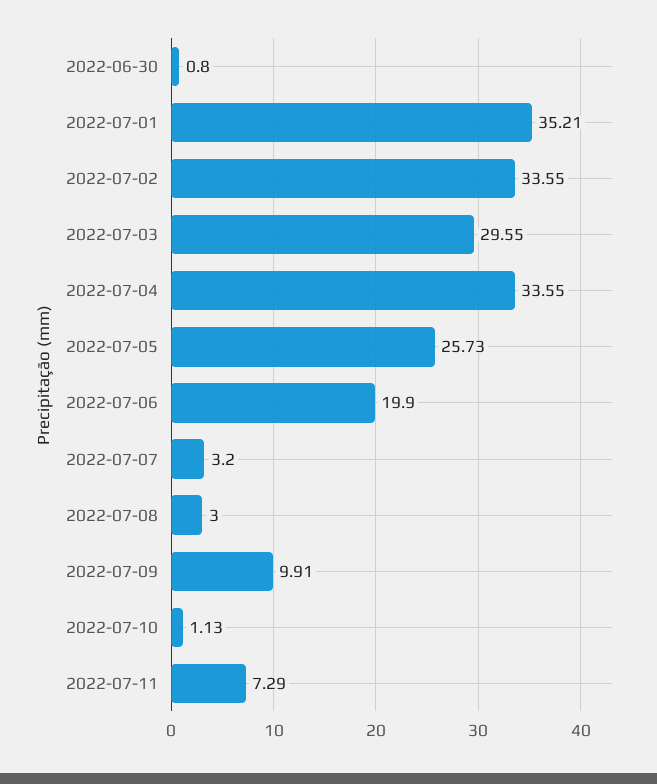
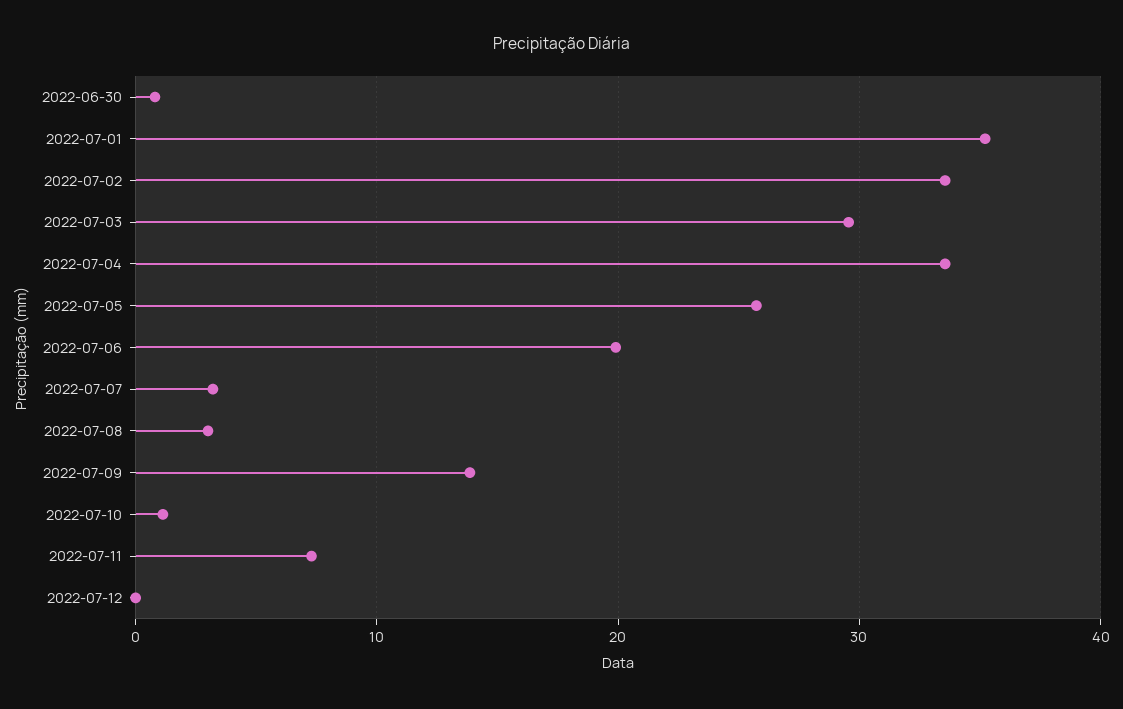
2022-07-09: 9.91 -> 14
2022-07-12: none -> 0

